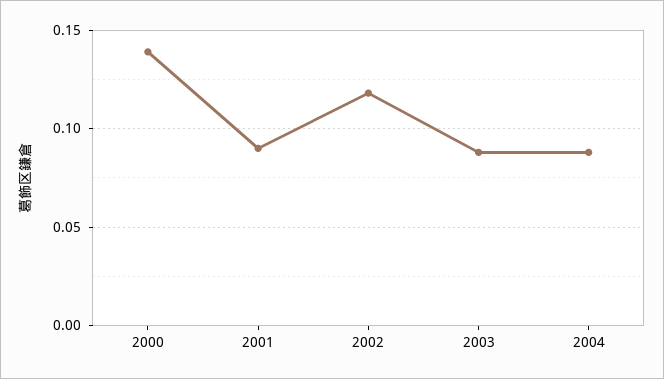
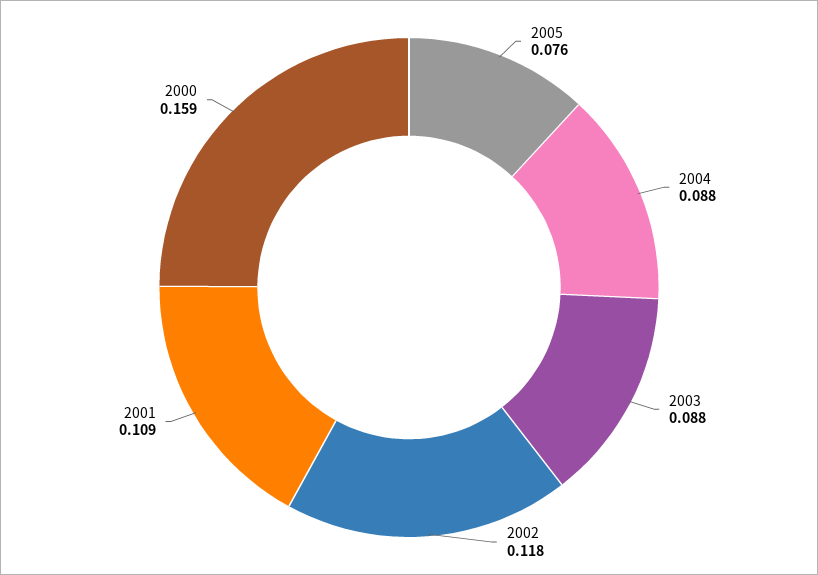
2000: 0.14 -> 0.159
2001: 0.09 -> 0.109
2005: none -> 0.076

